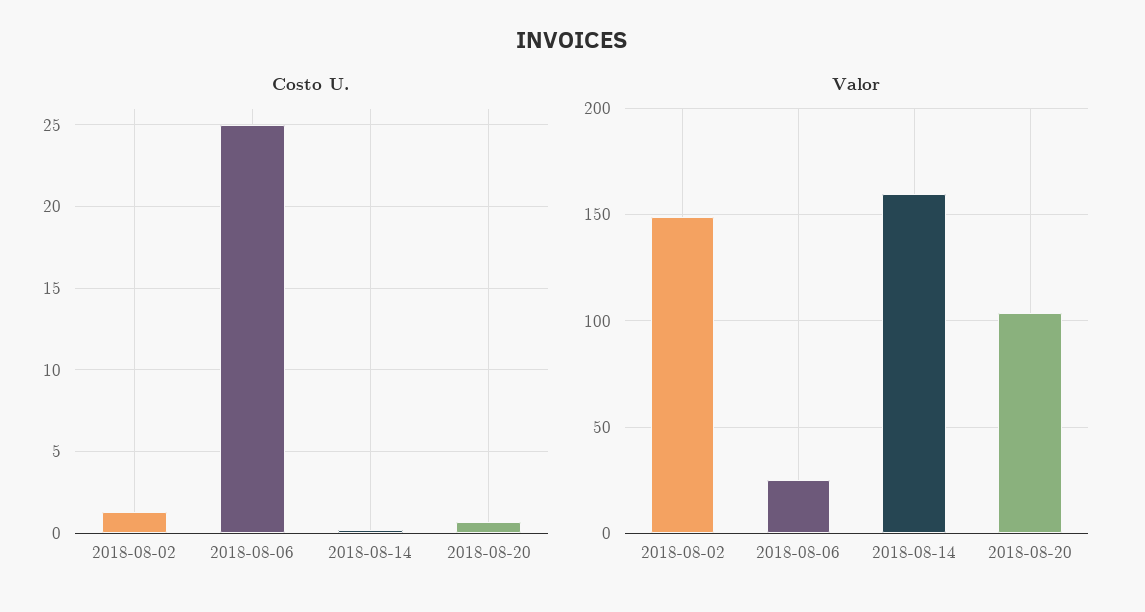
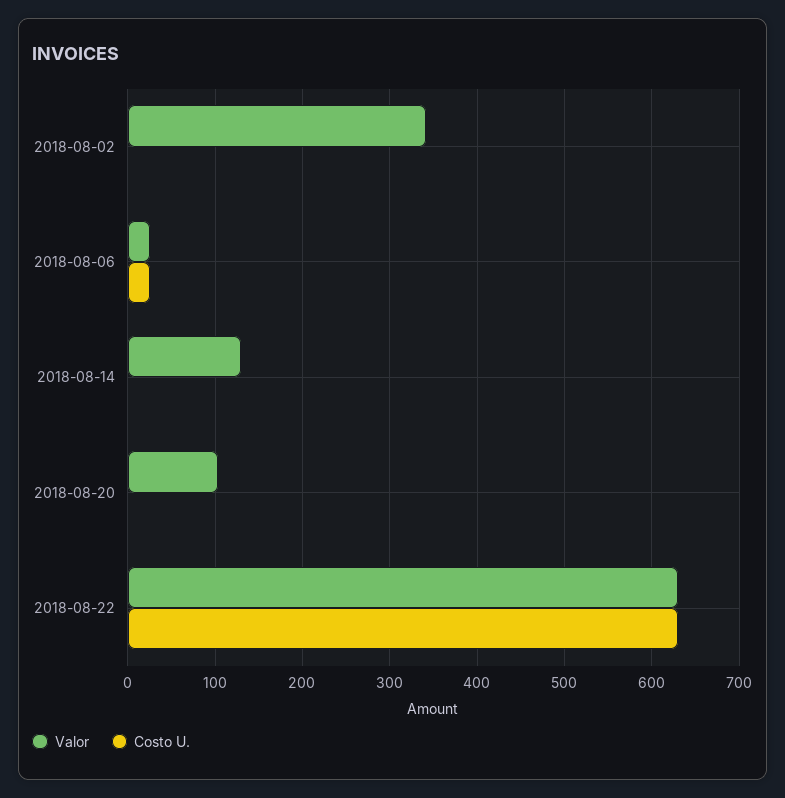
Valor, 2018-08-02: 150 -> 340
Valor, 2018-08-14: 160 -> 130
Valor, 2018-08-22: none -> 630
Costo U., 2018-08-22: none -> 630

